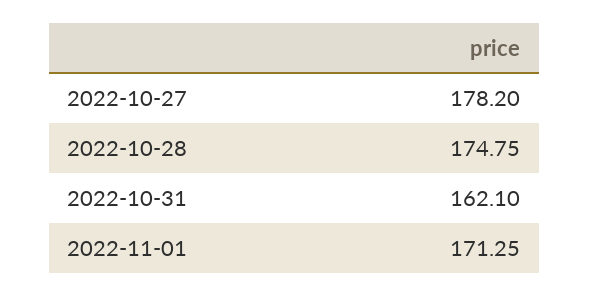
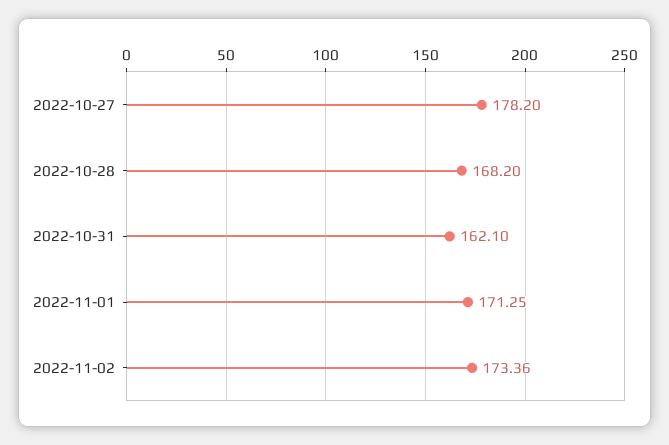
2022-10-28: 174.75 -> 168.2
2022-11-02: none -> 173.36

